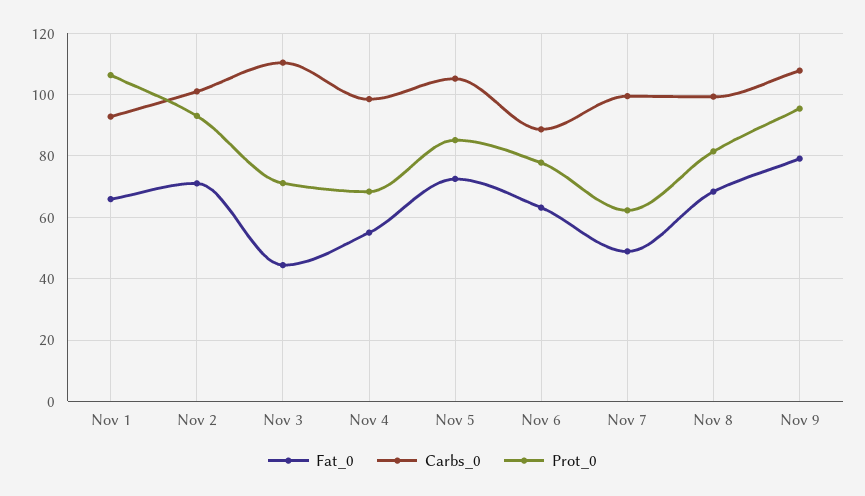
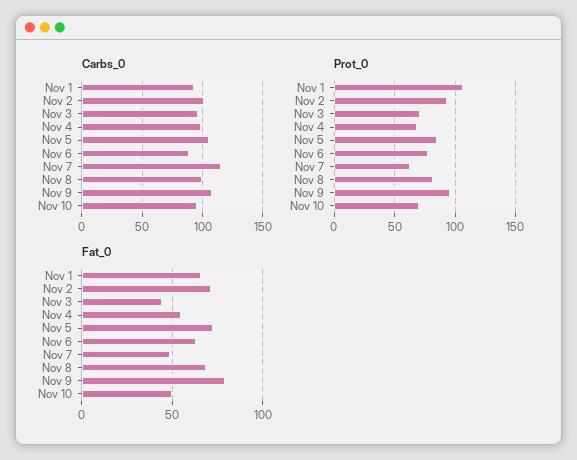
Carbs_0, Nov 3: 110 -> 95
Carbs_0, Nov 7: 100 -> 115
Carbs_0, Nov 10: none -> 95
Prot_0, Nov 10: none -> 70
Fat_0, Nov 10: none -> 50

